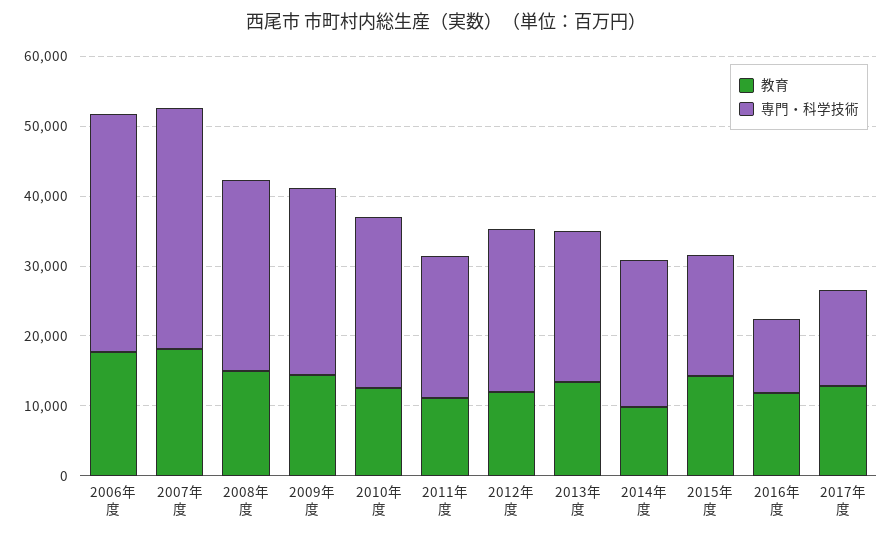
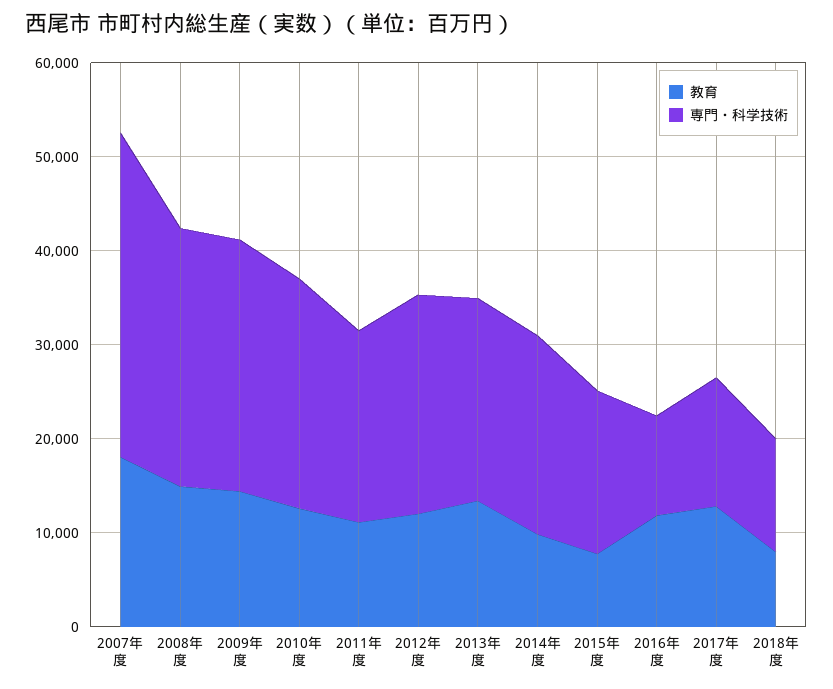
教育, 2006年度: 18000 -> none
専門・科学技術, 2006年度: 34000 -> none
教育, 2015年度: 14000 -> 8000
教育, 2018年度: none -> 8000
専門・科学技術, 2018年度: none -> 12000

